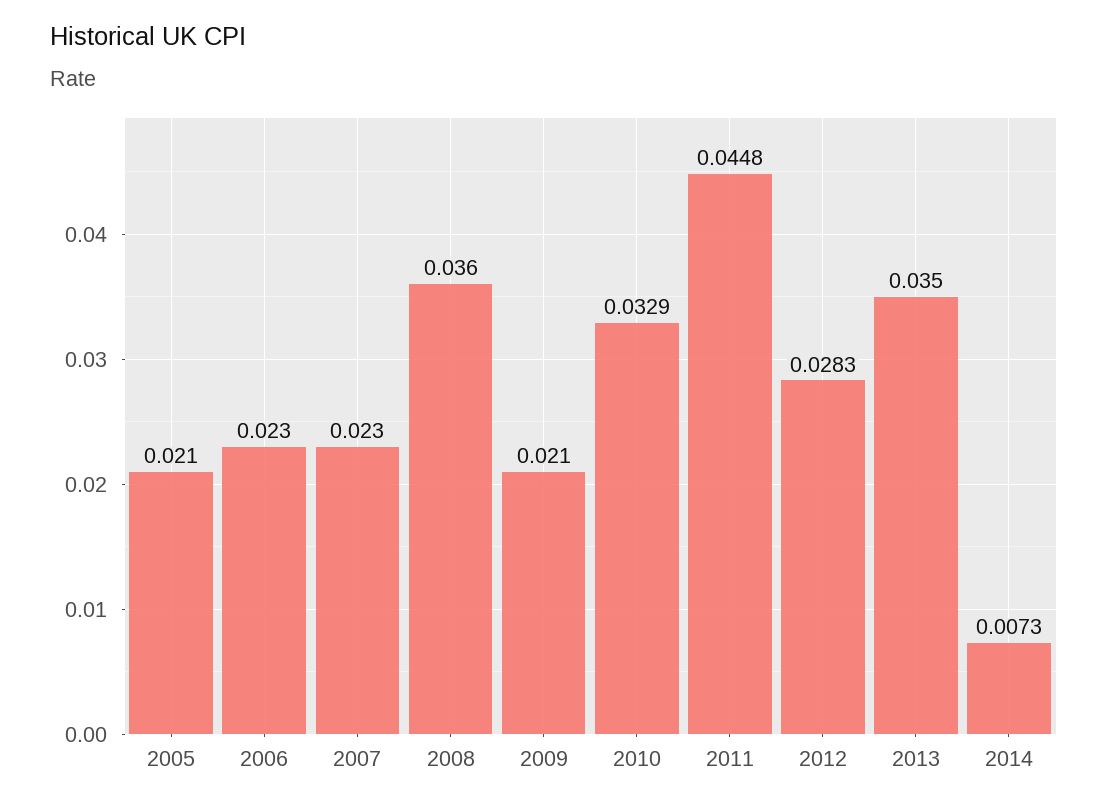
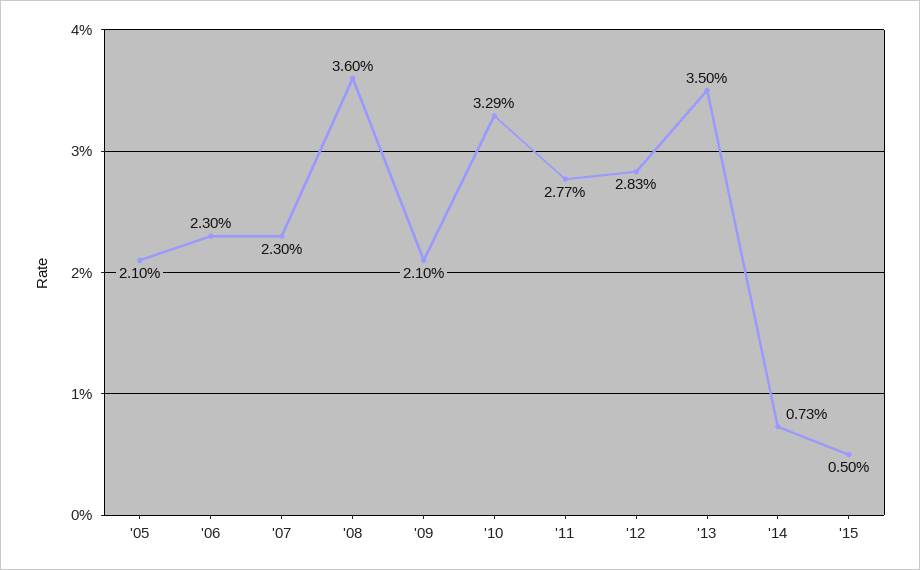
2011: 0.0448 -> 0.0277
'15: none -> 0.005

